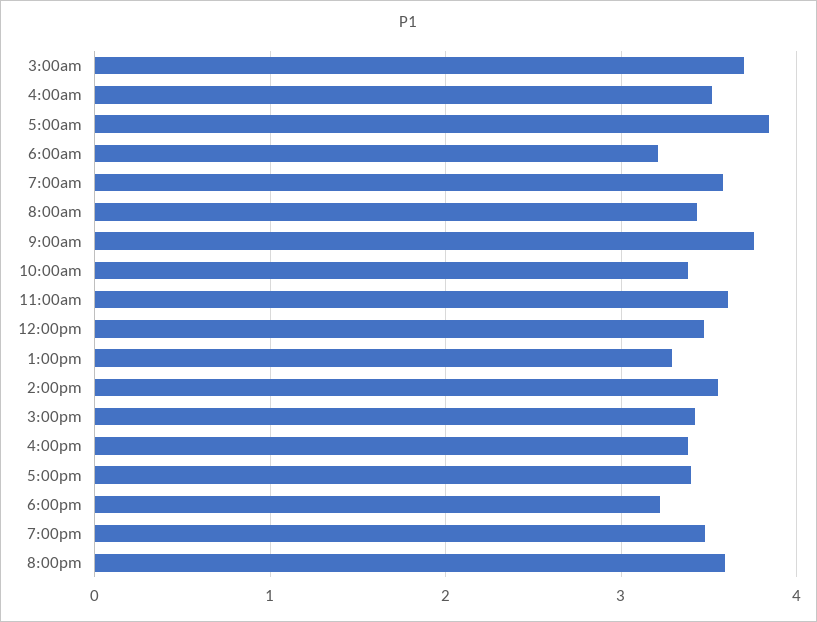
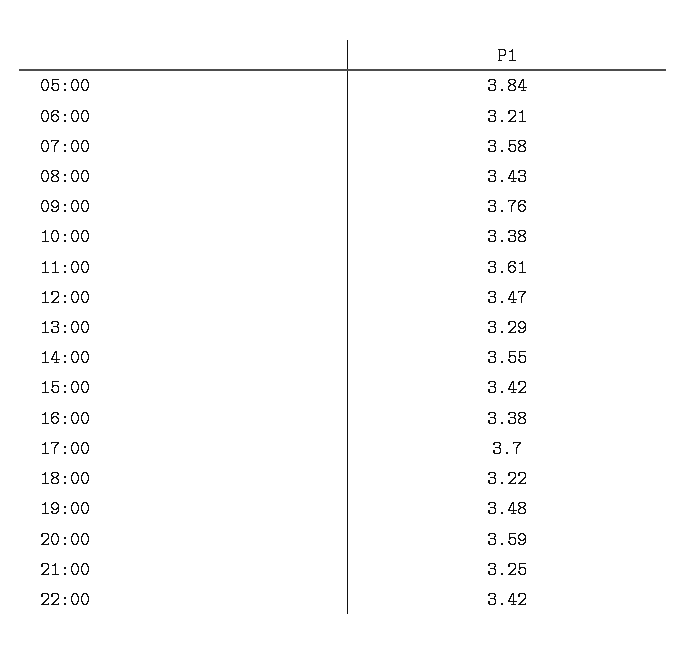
3:00am: 3.7 -> none
4:00am: 3.5 -> none
5:00pm: 3.4 -> 3.7
21:00: none -> 3.25
22:00: none -> 3.42

